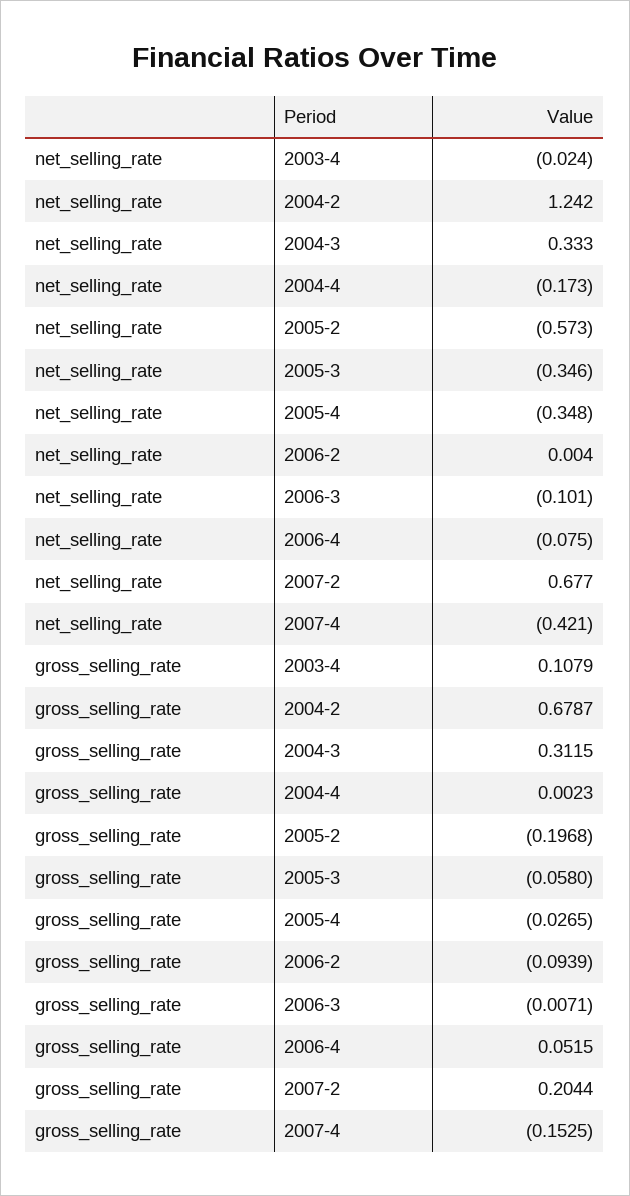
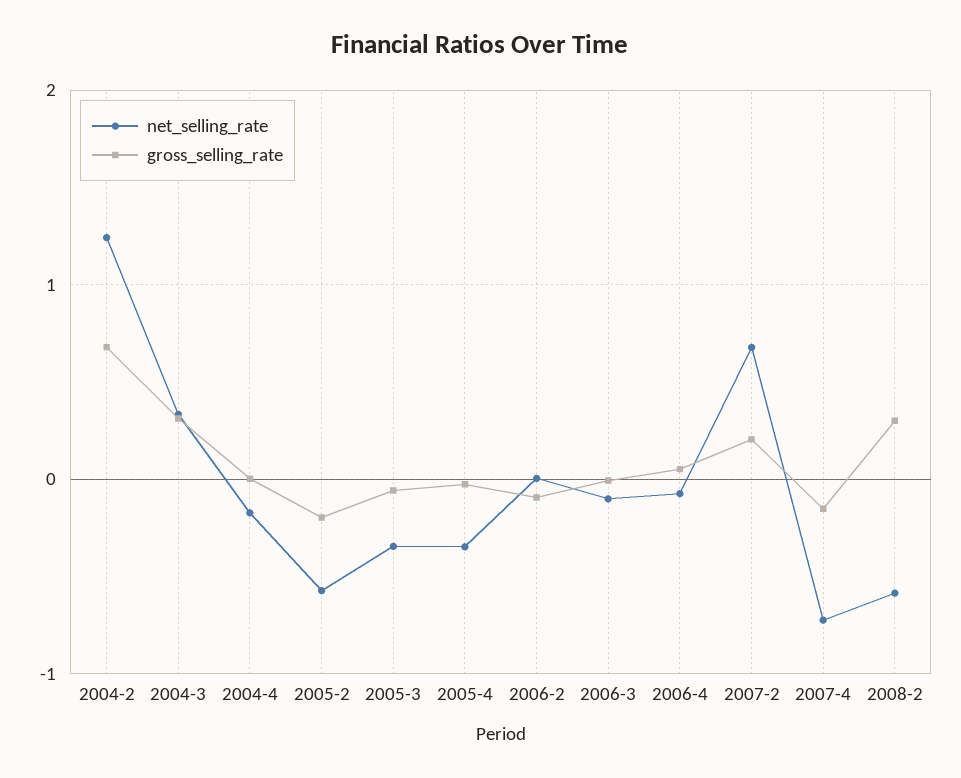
net_selling_rate, 2003-4: -0.024 -> none
net_selling_rate, 2007-4: -0.421 -> -0.7
gross_selling_rate, 2003-4: 0.1079 -> none
net_selling_rate, 2008-2: none -> -0.6
gross_selling_rate, 2008-2: none -> 0.3

